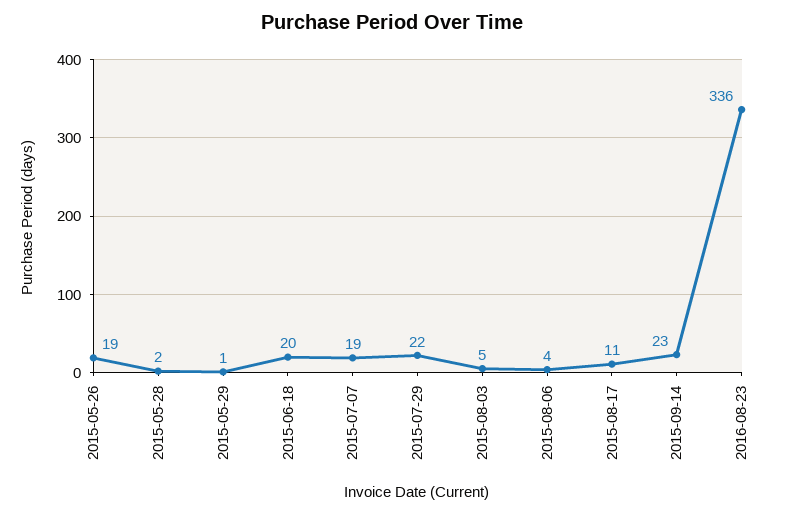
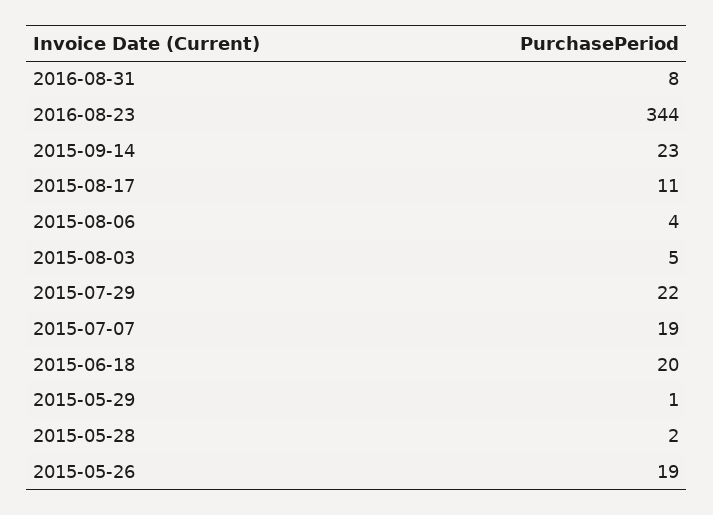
2016-08-23: 336 -> 344
2016-08-31: none -> 8

